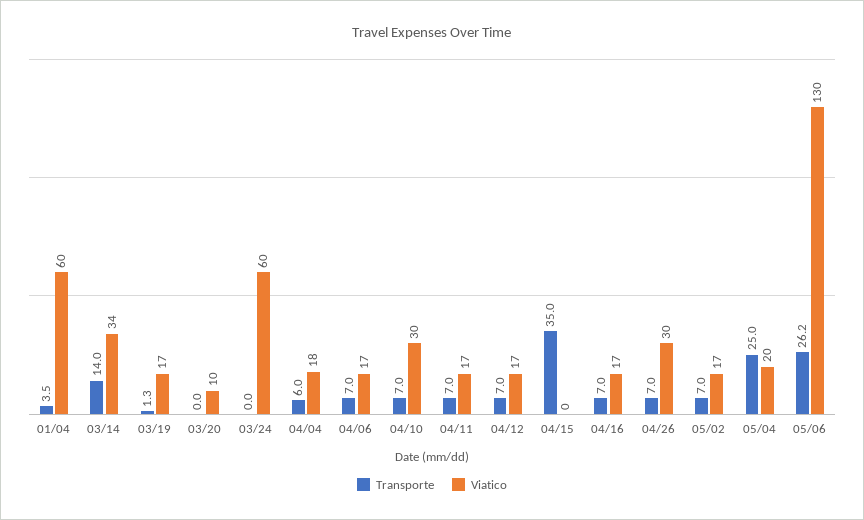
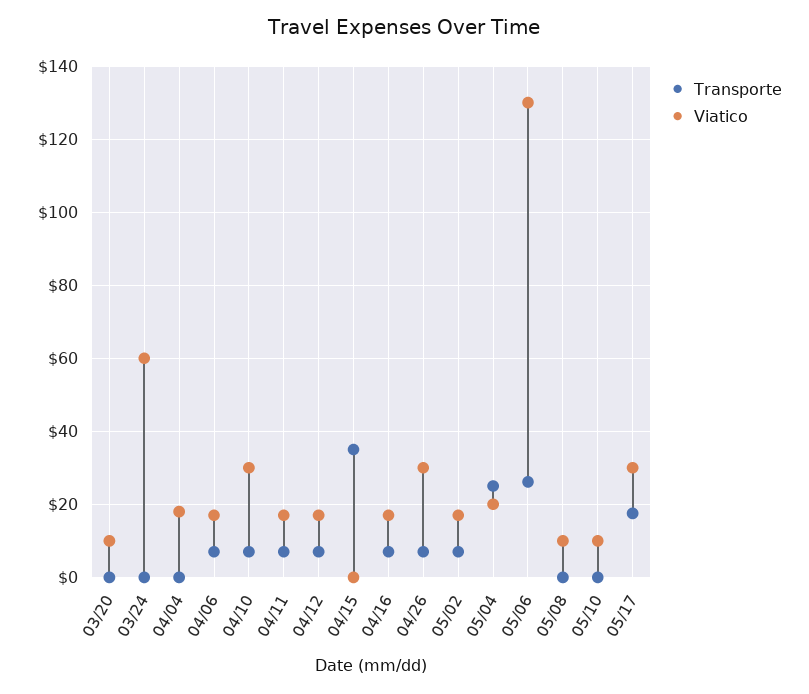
Transporte, 01/04: 3.5 -> none
Viatico, 01/04: 60 -> none
Transporte, 03/14: 14 -> none
Viatico, 03/14: 34 -> none
Transporte, 03/19: 1.3 -> none
Viatico, 03/19: 17 -> none
Transporte, 04/04: 6 -> 0
Transporte, 05/08: none -> 0
Viatico, 05/08: none -> 10
Transporte, 05/10: none -> 0
Viatico, 05/10: none -> 10
Transporte, 05/17: none -> 18
Viatico, 05/17: none -> 30

